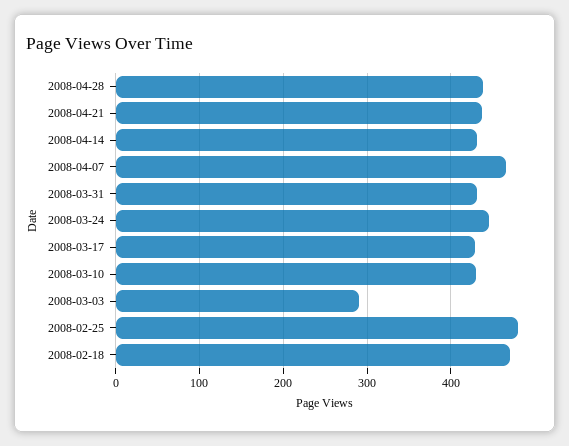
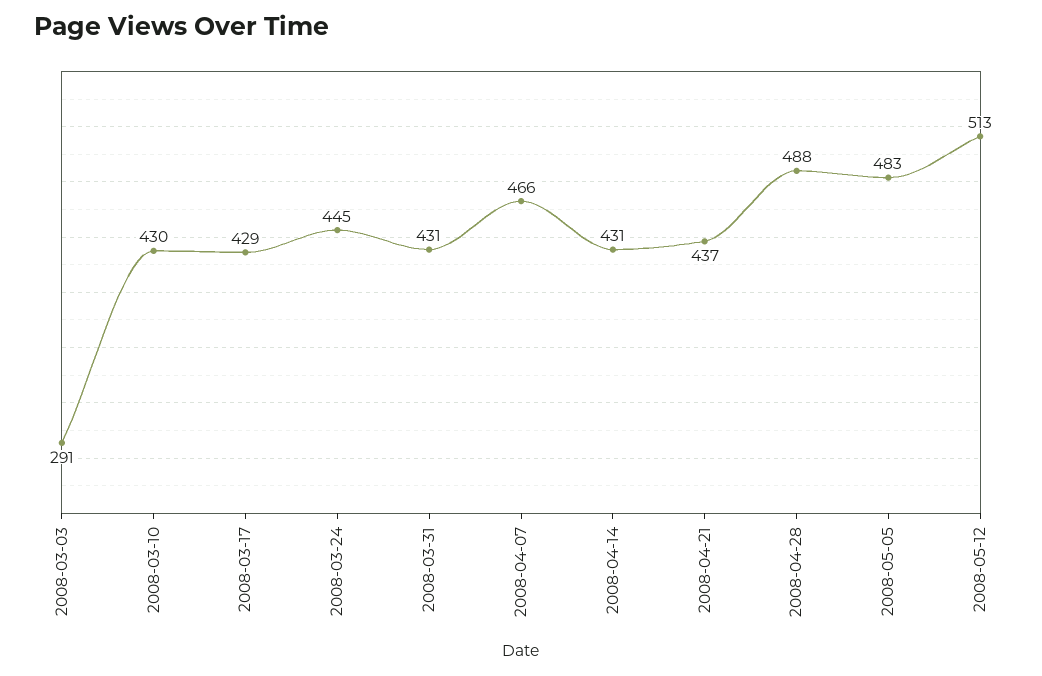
2008-04-28: 440 -> 488
2008-02-25: 480 -> none
2008-02-18: 470 -> none
2008-05-05: none -> 483
2008-05-12: none -> 513

